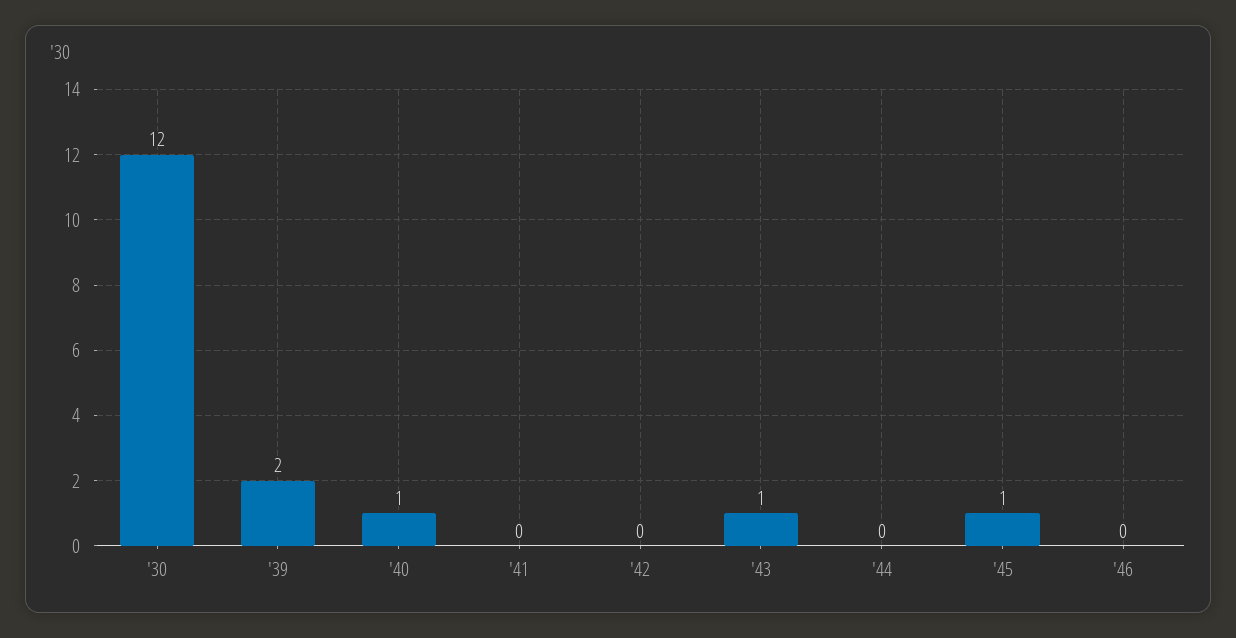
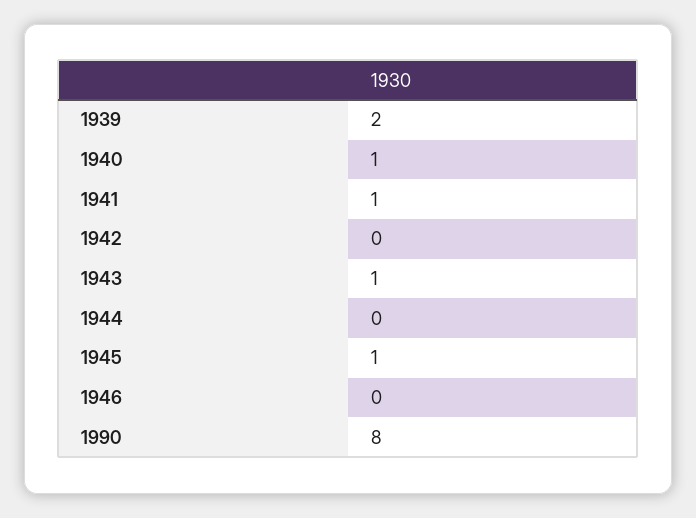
'30: 12 -> none
'41: 0 -> 1
1990: none -> 8

